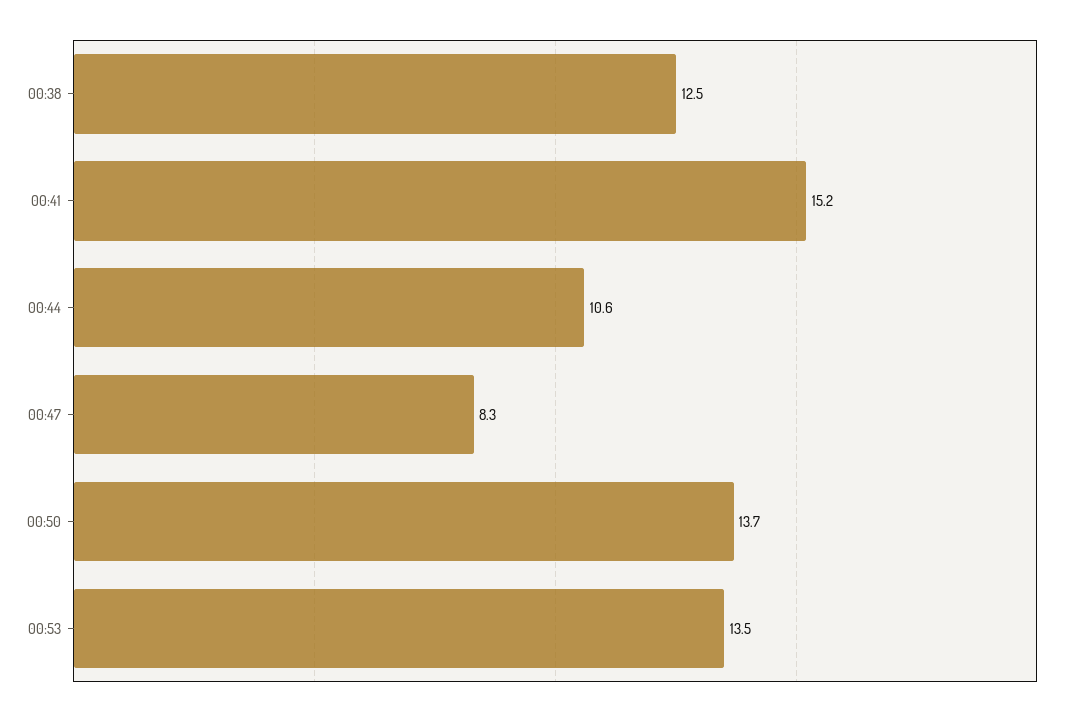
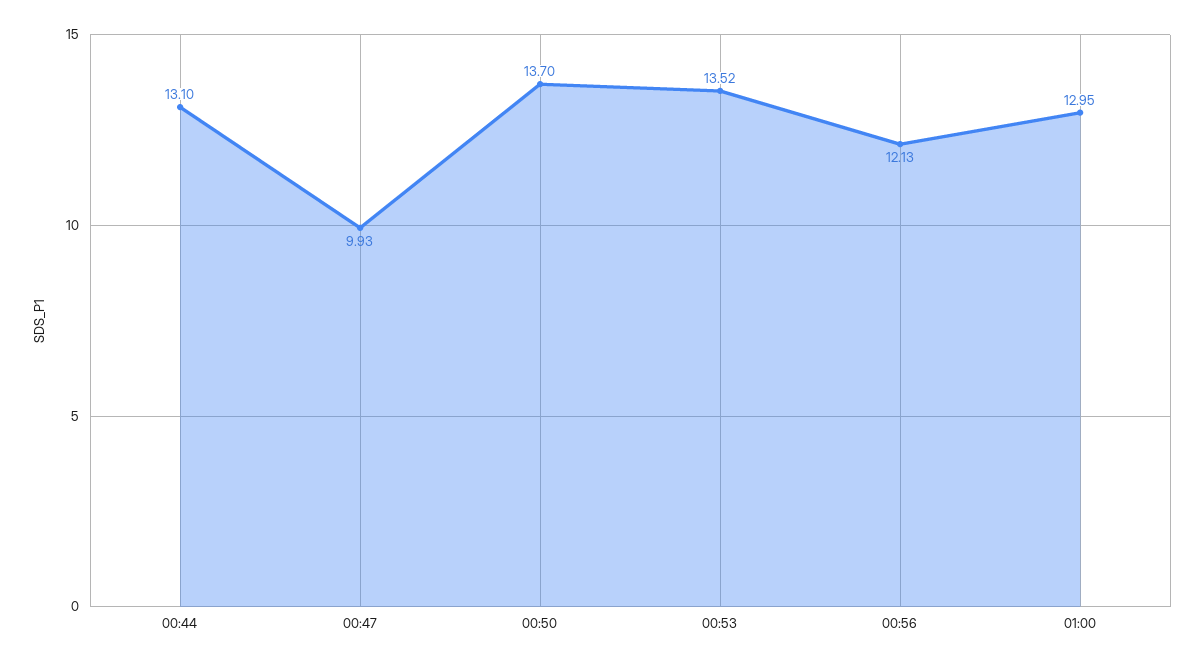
00:38: 12.5 -> none
00:41: 15.2 -> none
00:44: 10.6 -> 13.1
00:47: 8.3 -> 9.93
00:56: none -> 12.13
01:00: none -> 12.95

